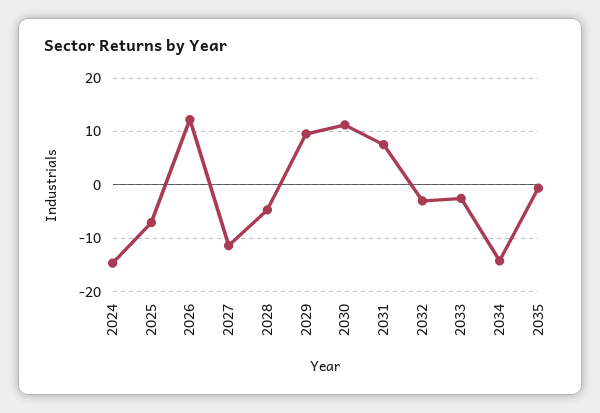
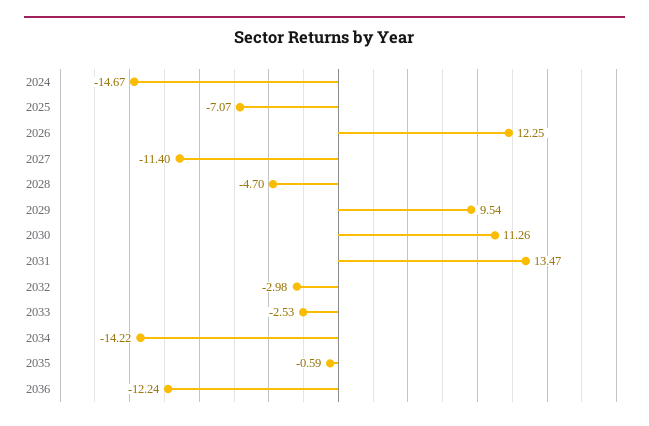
2031: 8 -> 13.47
2036: none -> -12.24

